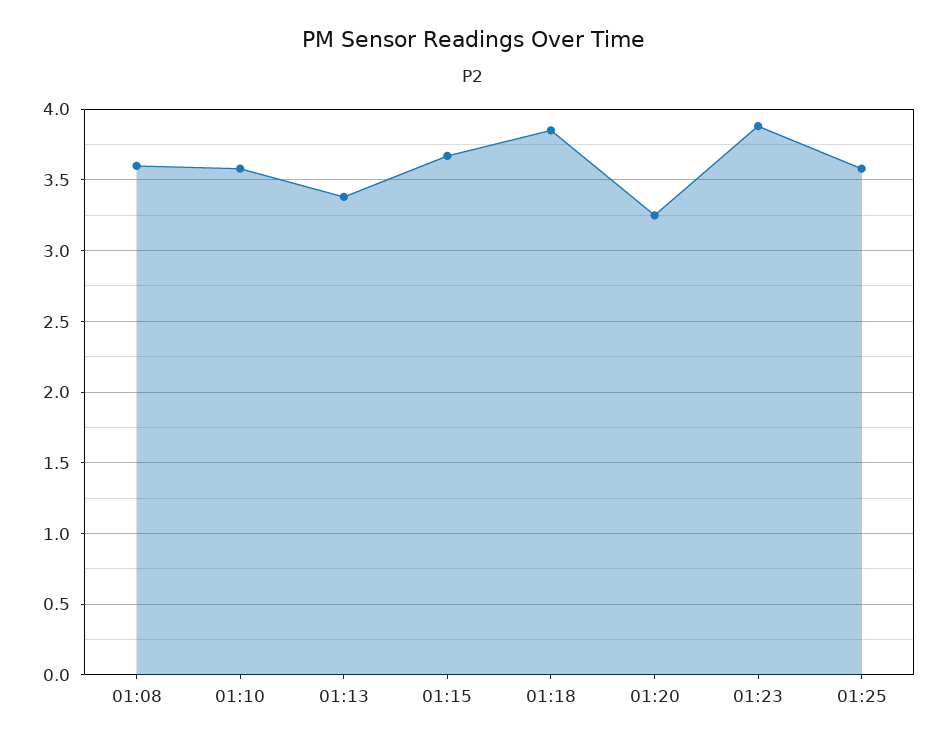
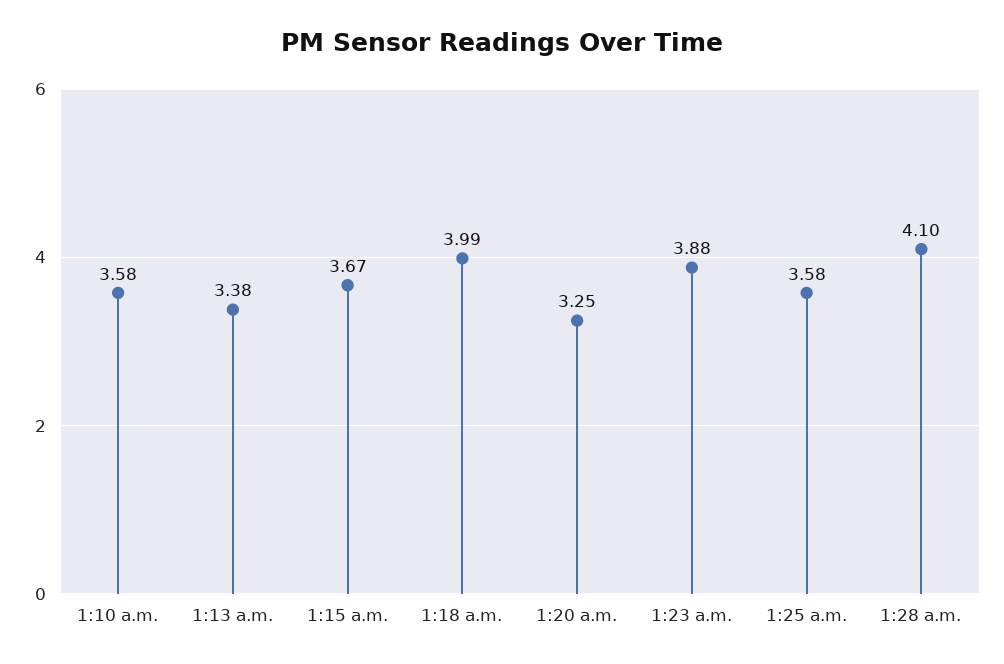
01:08: 3.6 -> none
01:18: 3.85 -> 3.99
1:28 a.m.: none -> 4.1

